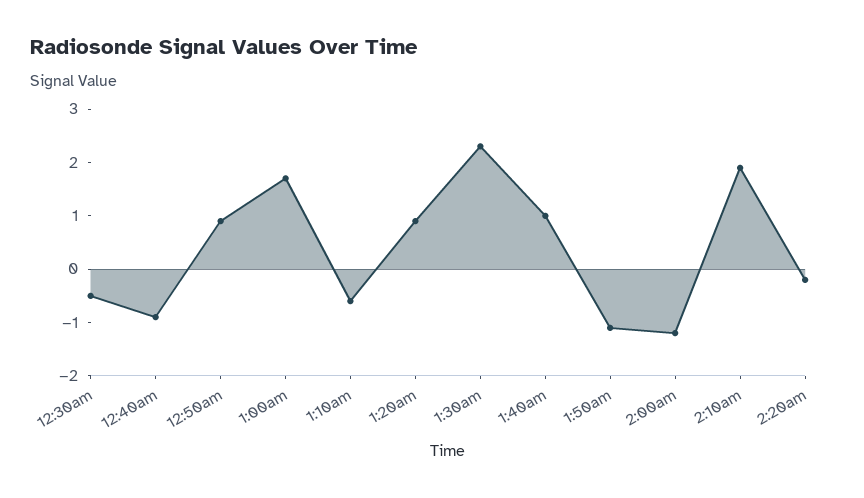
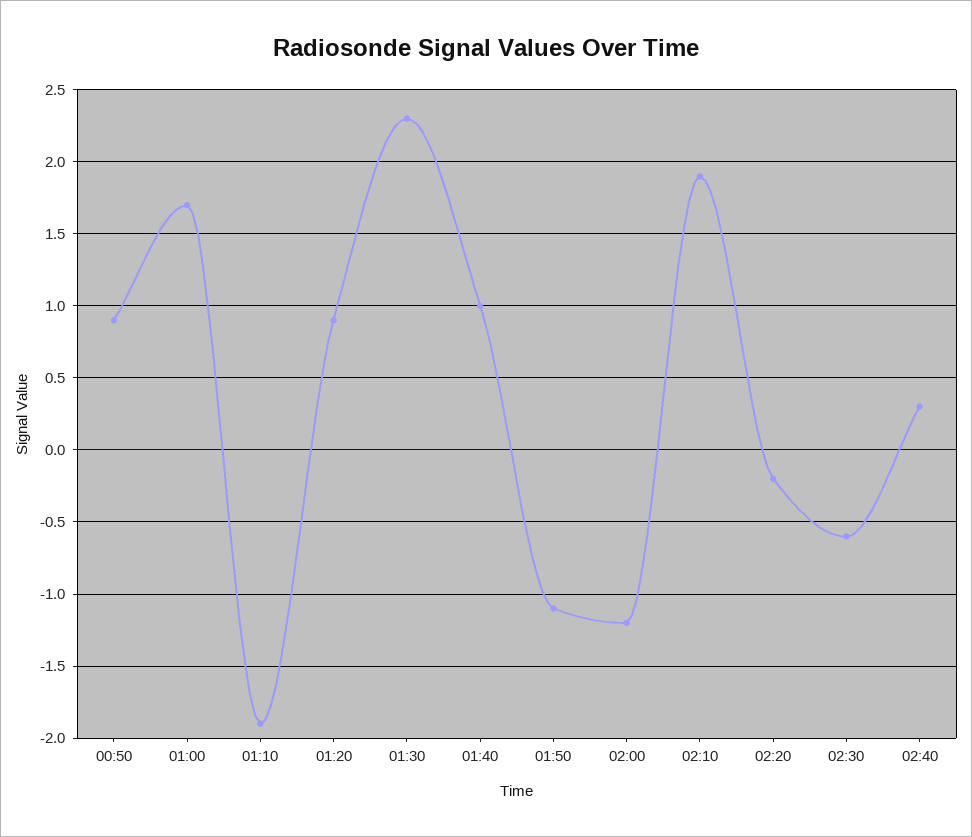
12:30am: -0.5 -> none
12:40am: -1 -> none
1:10am: -0.5 -> -1.9
02:30: none -> -0.6
02:40: none -> 0.3

